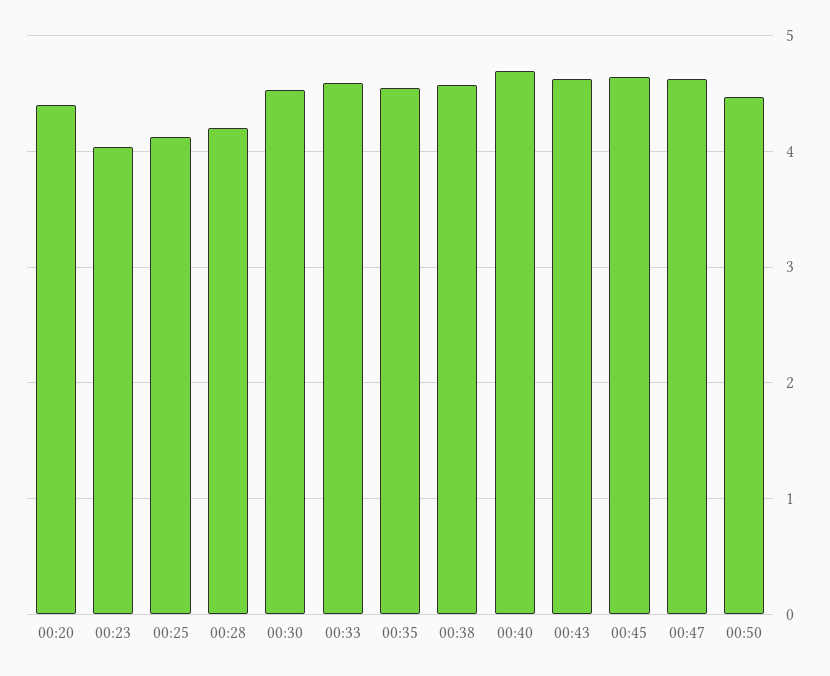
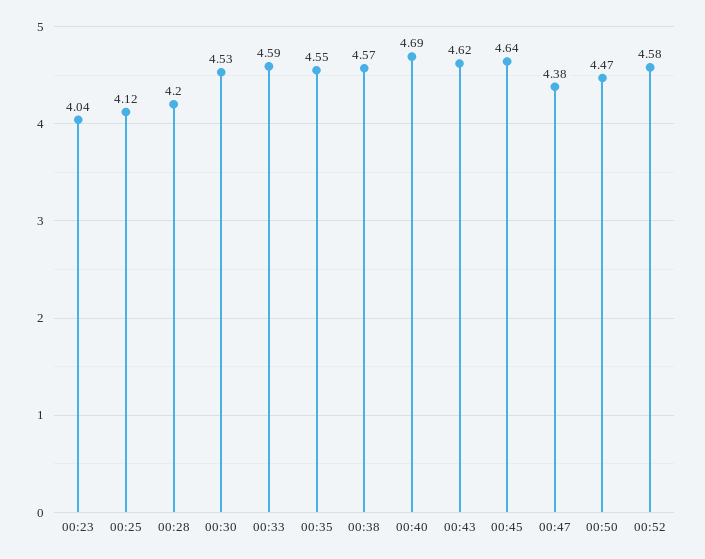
00:20: 4.4 -> none
00:47: 4.6 -> 4.38
00:52: none -> 4.58

